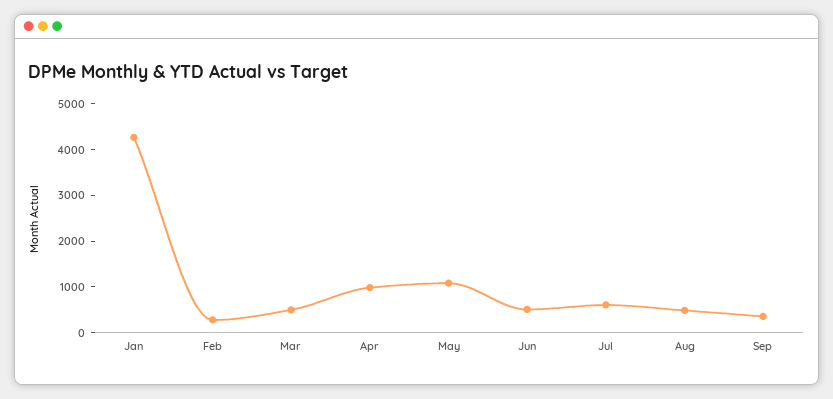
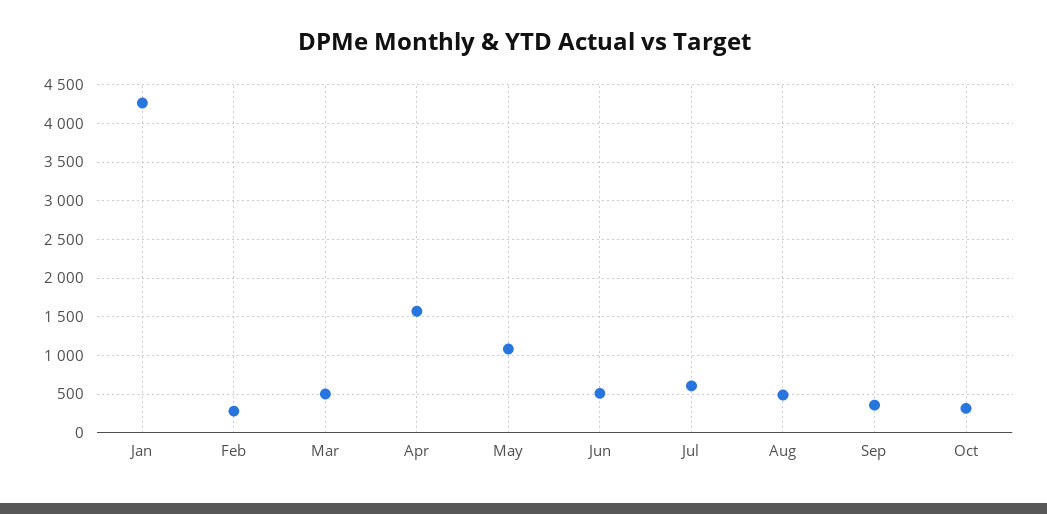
Apr: 1000 -> 1600
Oct: none -> 300

